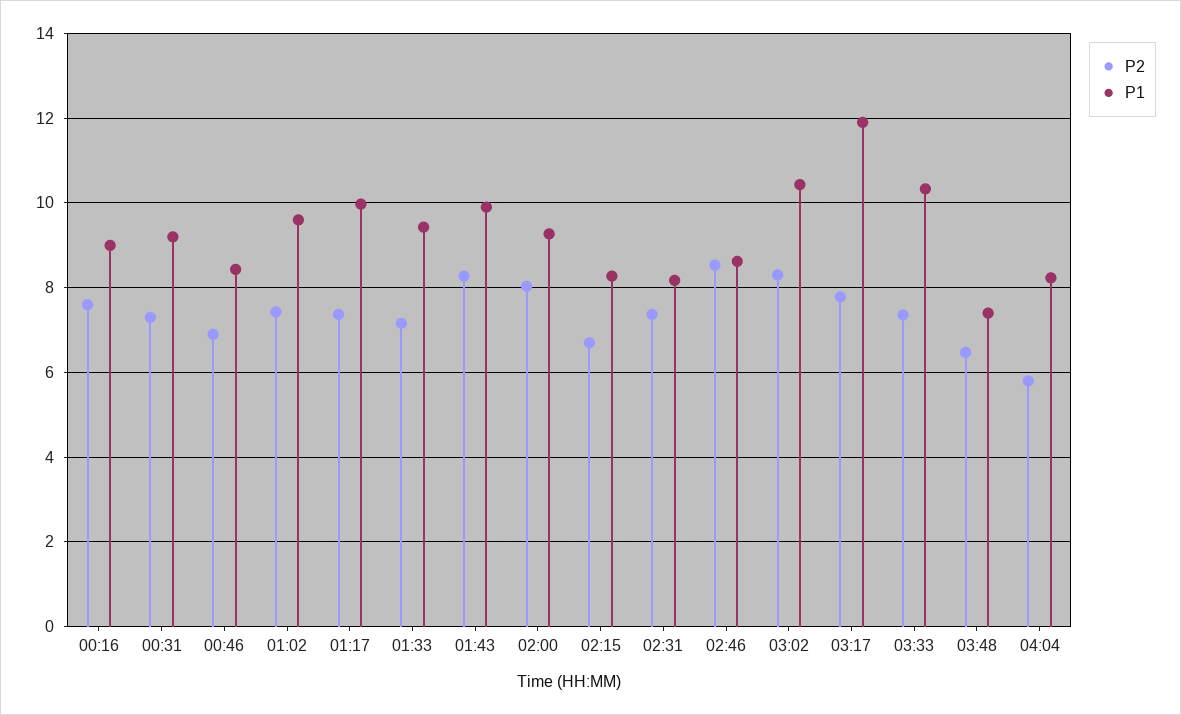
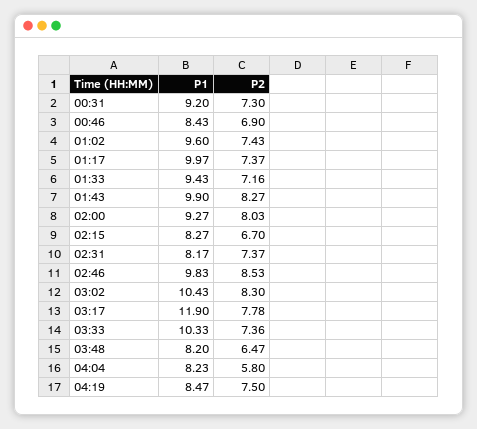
P2, 00:16: 7.6 -> none
P1, 00:16: 9 -> none
P1, 02:46: 8.6 -> 9.83
P1, 03:48: 7.4 -> 8.2
P1, 04:19: none -> 8.47
P2, 04:19: none -> 7.5

